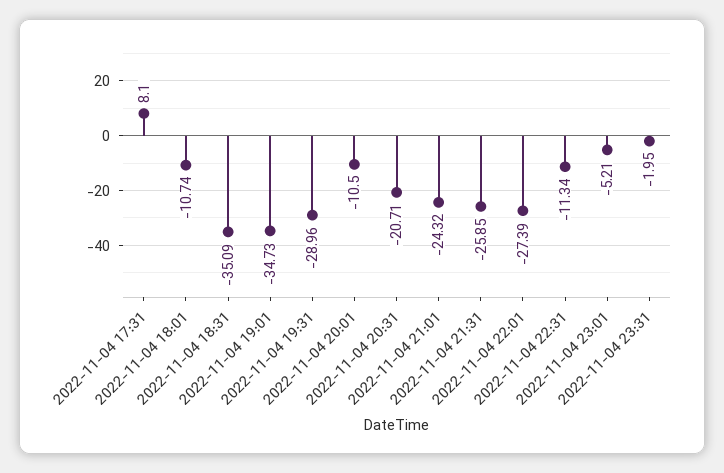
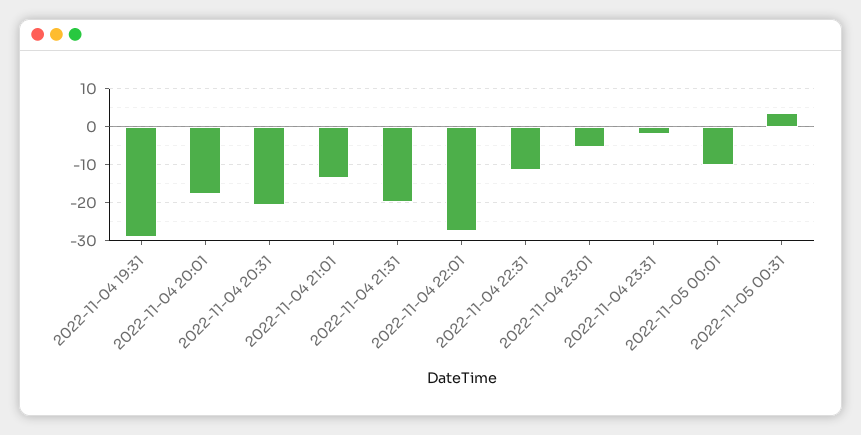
2022-11-04 17:31: 8.1 -> none
2022-11-04 18:01: -10.74 -> none
2022-11-04 18:31: -35.09 -> none
2022-11-04 19:01: -34.73 -> none
2022-11-04 20:01: -10.5 -> -18
2022-11-04 21:01: -24.32 -> -14
2022-11-04 21:31: -25.85 -> -20
2022-11-05 00:01: none -> -10
2022-11-05 00:31: none -> 4

